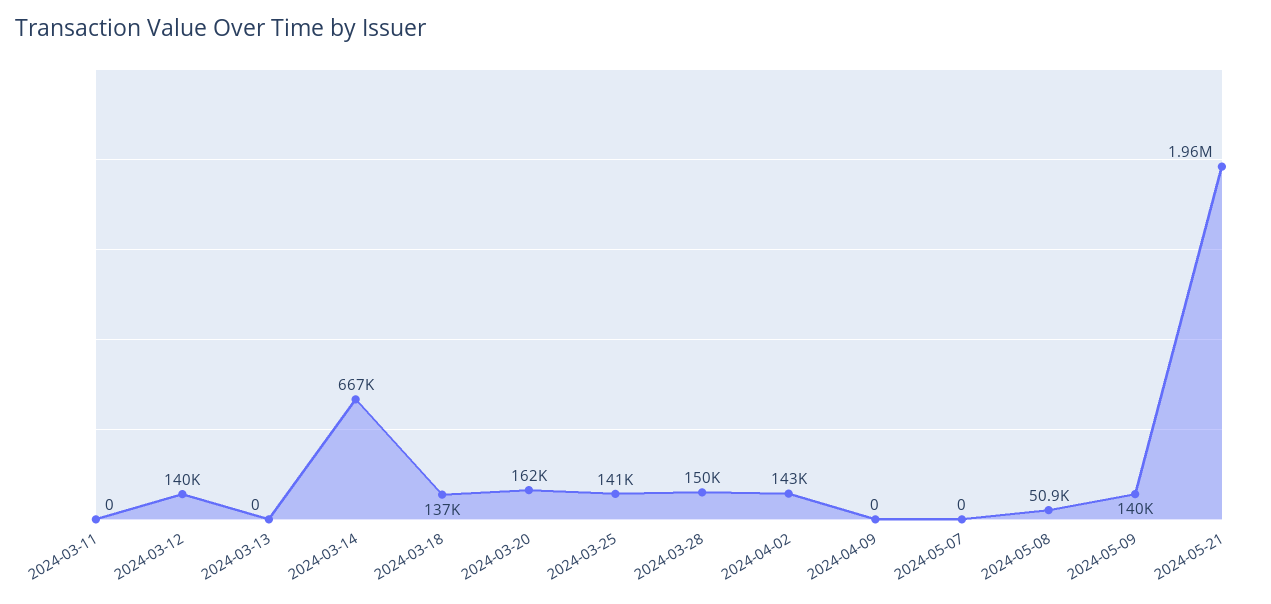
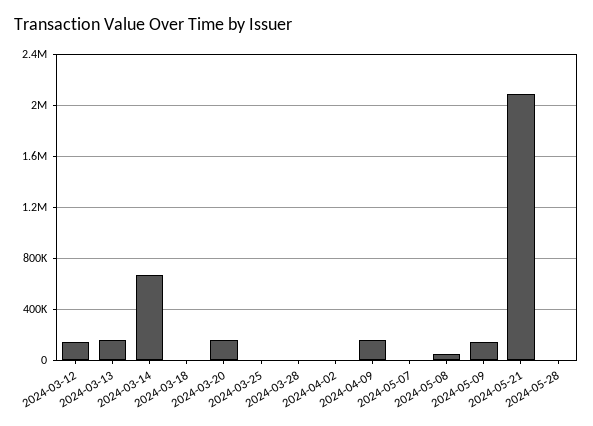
2024-03-11: 0 -> none
2024-03-13: 0 -> 150000
2024-03-18: 137000 -> 0
2024-03-25: 141000 -> 0
2024-03-28: 150000 -> 0
2024-04-02: 143000 -> 0
2024-04-09: 0 -> 150000
2024-05-21: 1960000 -> 2100000
2024-05-28: none -> 0

